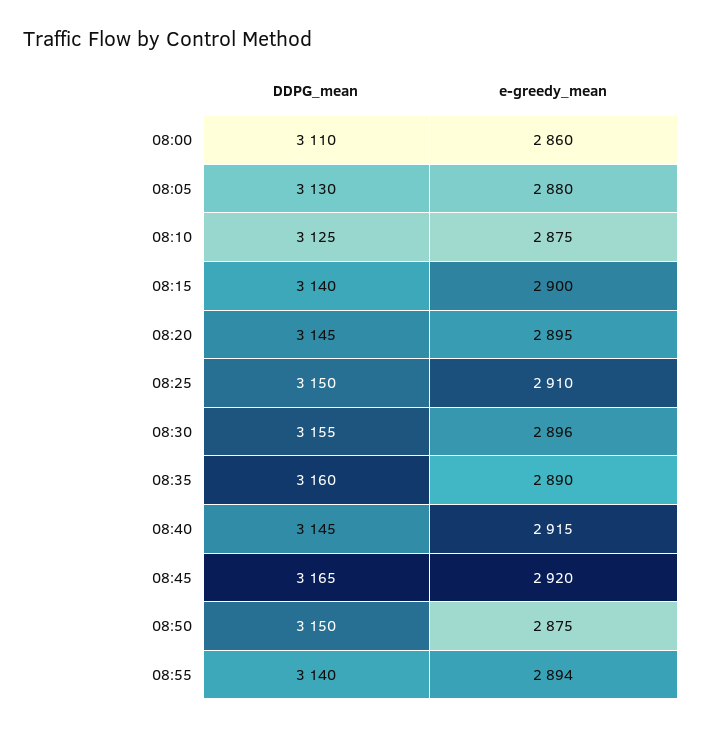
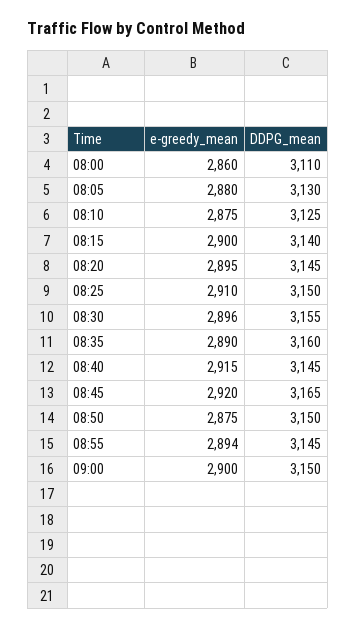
DDPG_mean, 08:55: 3140 -> 3145
e-greedy_mean, 09:00: none -> 2900
DDPG_mean, 09:00: none -> 3150

